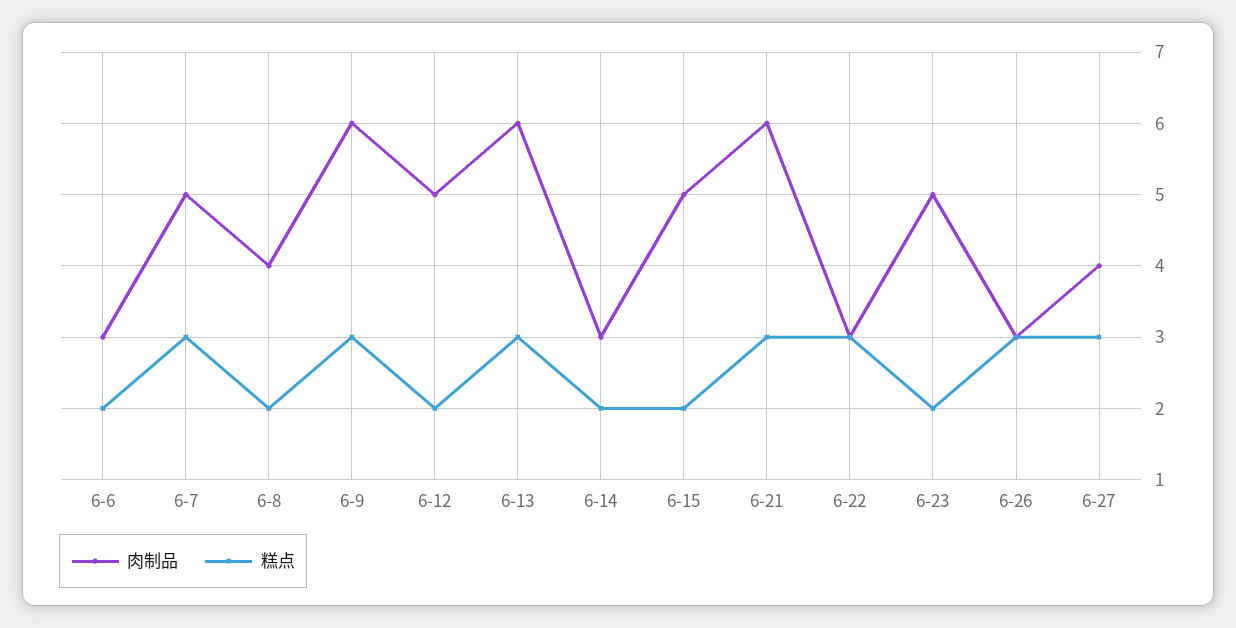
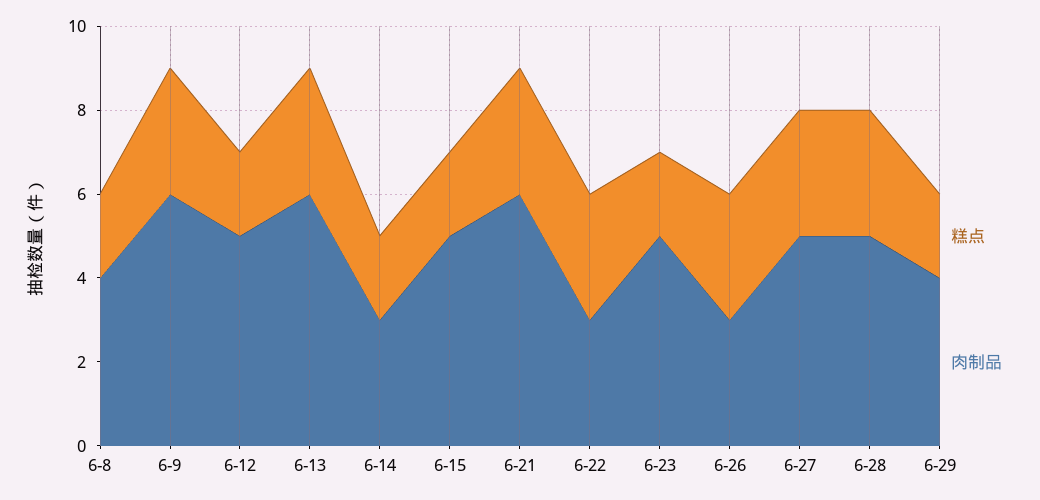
肉制品, 6-6: 3 -> none
糕点, 6-6: 2 -> none
肉制品, 6-7: 5 -> none
糕点, 6-7: 3 -> none
肉制品, 6-27: 4 -> 5
糕点, 6-28: none -> 3
肉制品, 6-28: none -> 5
糕点, 6-29: none -> 2
肉制品, 6-29: none -> 4

